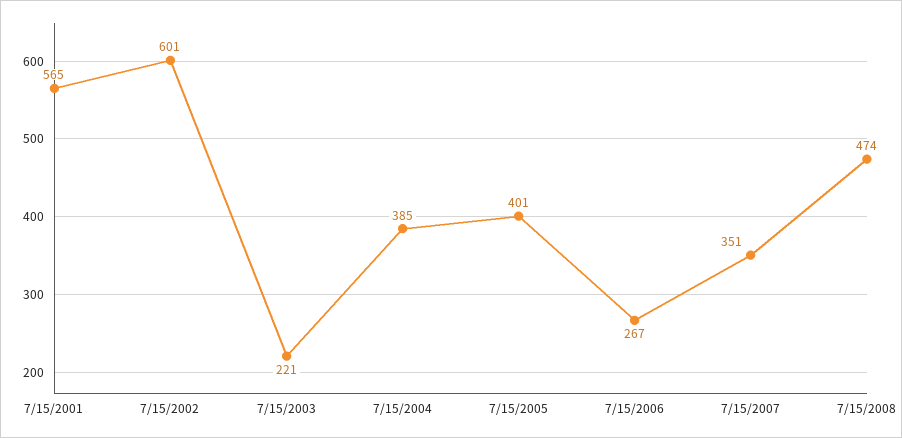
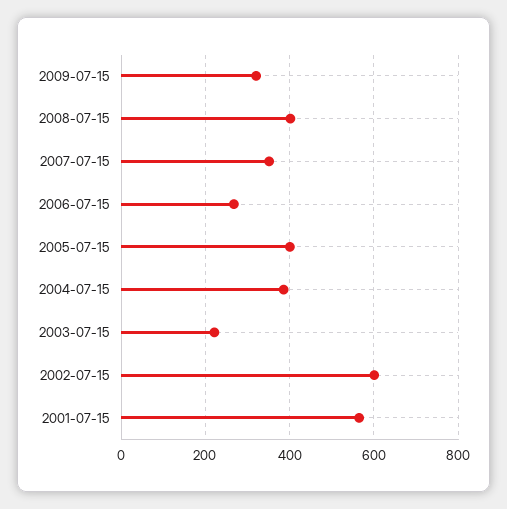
7/15/2008: 474 -> 400
2009-07-15: none -> 320

